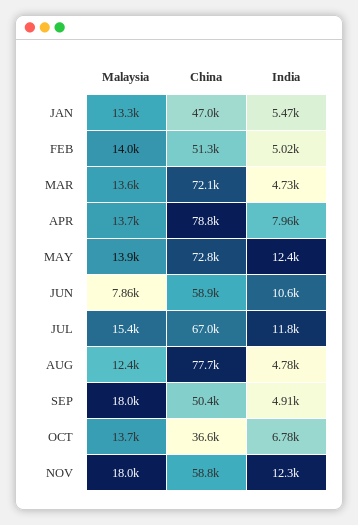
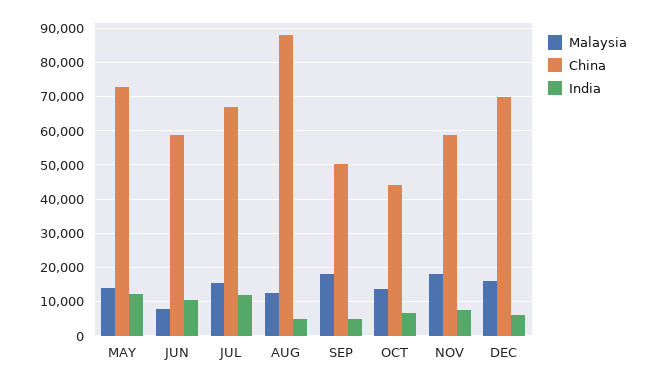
Malaysia, JAN: 13300 -> none
China, JAN: 47000 -> none
India, JAN: 5470 -> none
Malaysia, FEB: 14000 -> none
China, FEB: 51300 -> none
India, FEB: 5020 -> none
Malaysia, MAR: 13600 -> none
China, MAR: 72100 -> none
India, MAR: 4730 -> none
Malaysia, APR: 13700 -> none
China, APR: 78800 -> none
India, APR: 7960 -> none
China, AUG: 77700 -> 88000
China, OCT: 36600 -> 44000
India, NOV: 12300 -> 8000
Malaysia, DEC: none -> 16000
China, DEC: none -> 70000
India, DEC: none -> 6000

